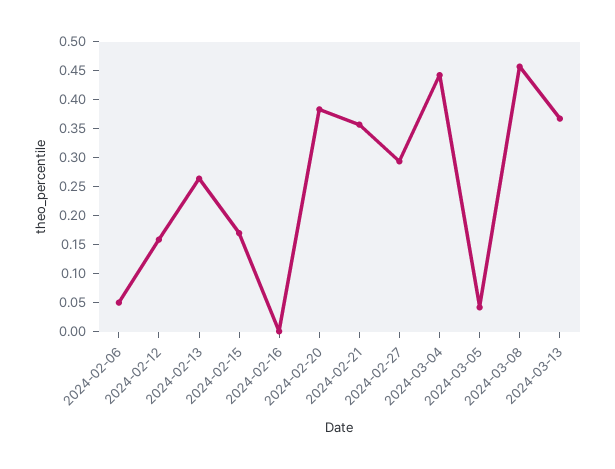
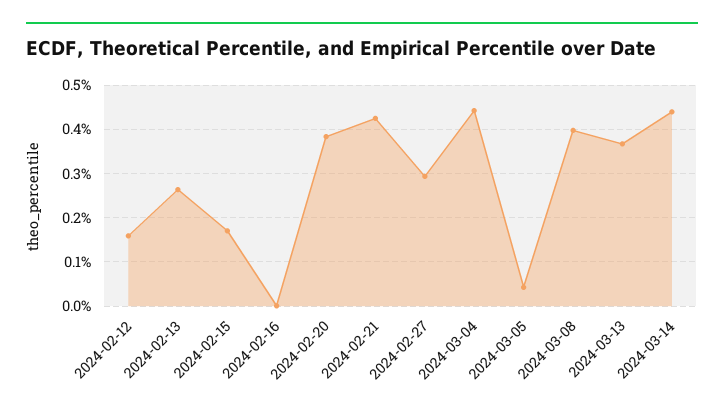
2024-02-06: 0.05 -> none
2024-02-21: 0.35 -> 0.42
2024-03-08: 0.45 -> 0.4
2024-03-14: none -> 0.44

